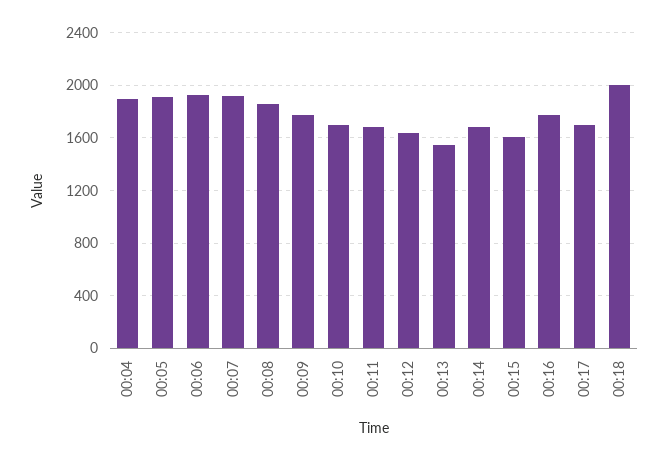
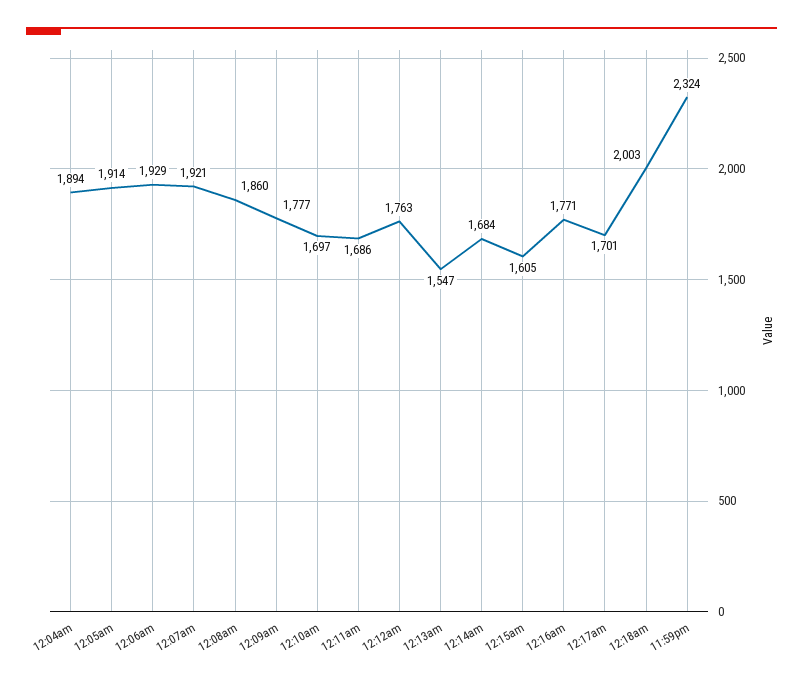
00:12: 1650 -> 1763
11:59pm: none -> 2324

